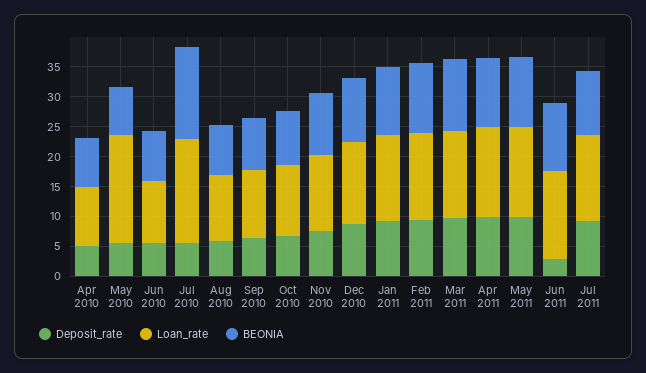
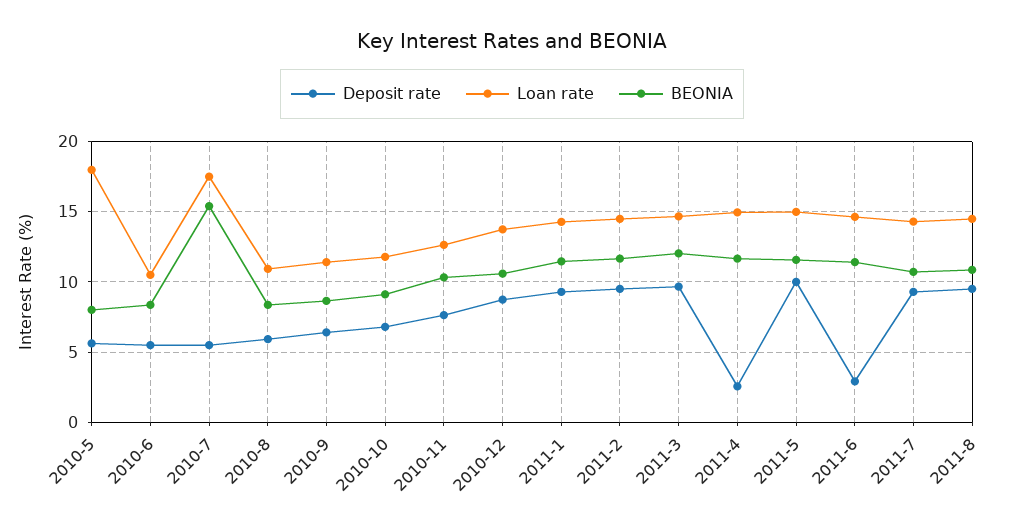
Deposit_rate, Apr 2010: 5 -> none
Loan_rate, Apr 2010: 10 -> none
BEONIA, Apr 2010: 7.5 -> none
Deposit_rate, Apr 2011: 10 -> 2.5
Deposit_rate, 2011-8: none -> 9.5
Loan_rate, 2011-8: none -> 14.5
BEONIA, 2011-8: none -> 11

